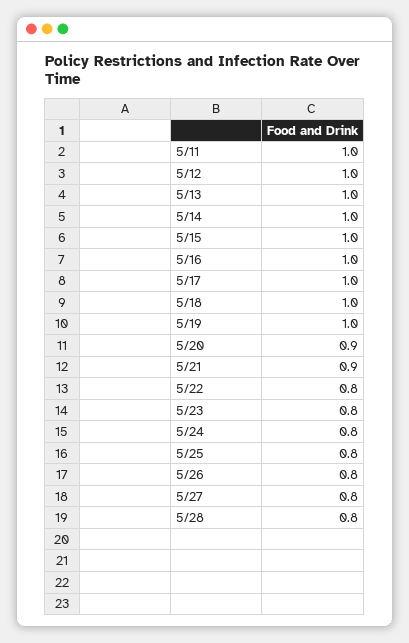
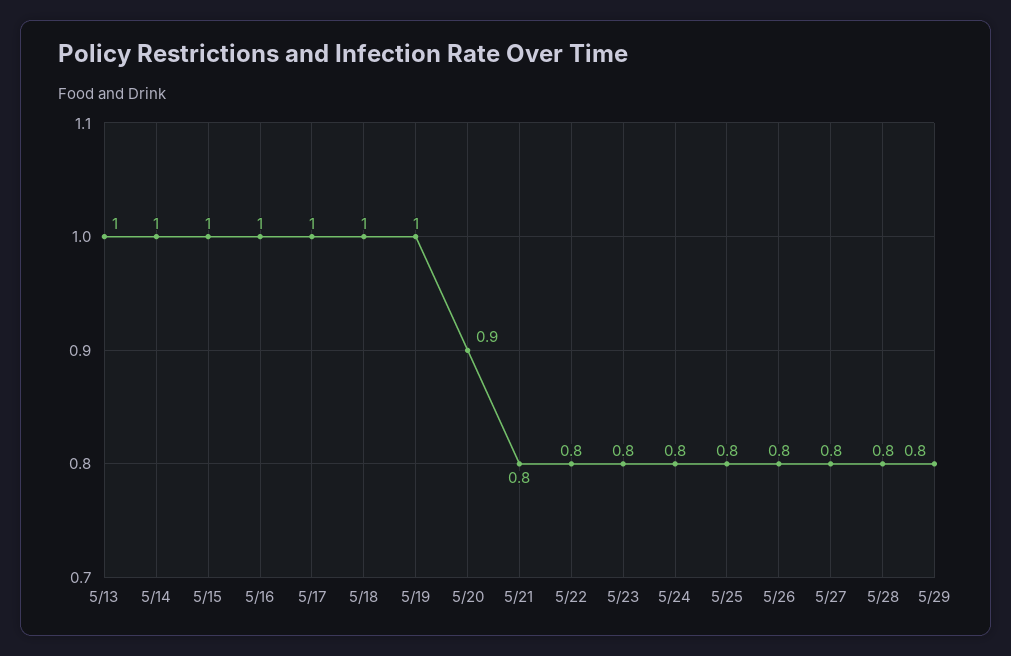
5/11: 1 -> none
5/12: 1 -> none
5/21: 0.9 -> 0.8
5/29: none -> 0.8

